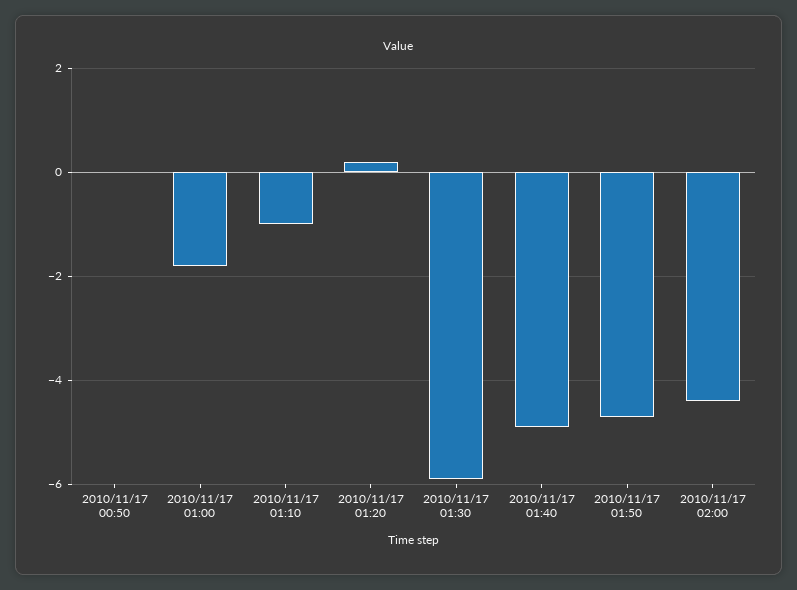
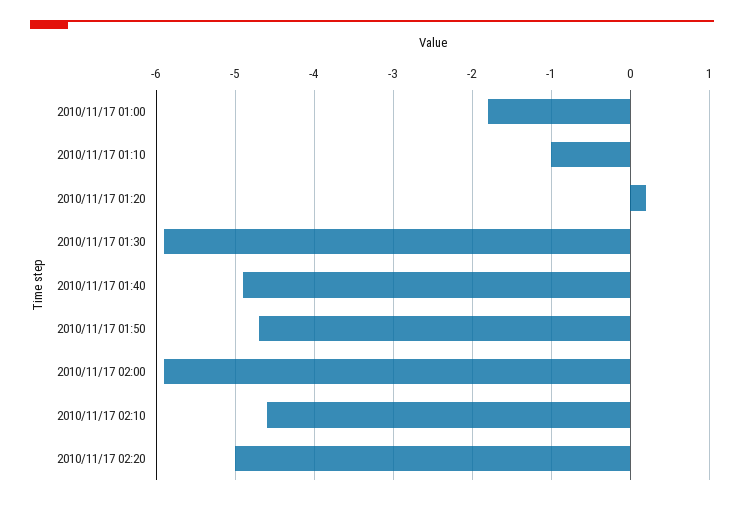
2010/11/17 00:50: 0 -> none
2010/11/17 02:00: -4.5 -> -5.9
2010/11/17 02:10: none -> -4.6
2010/11/17 02:20: none -> -5

